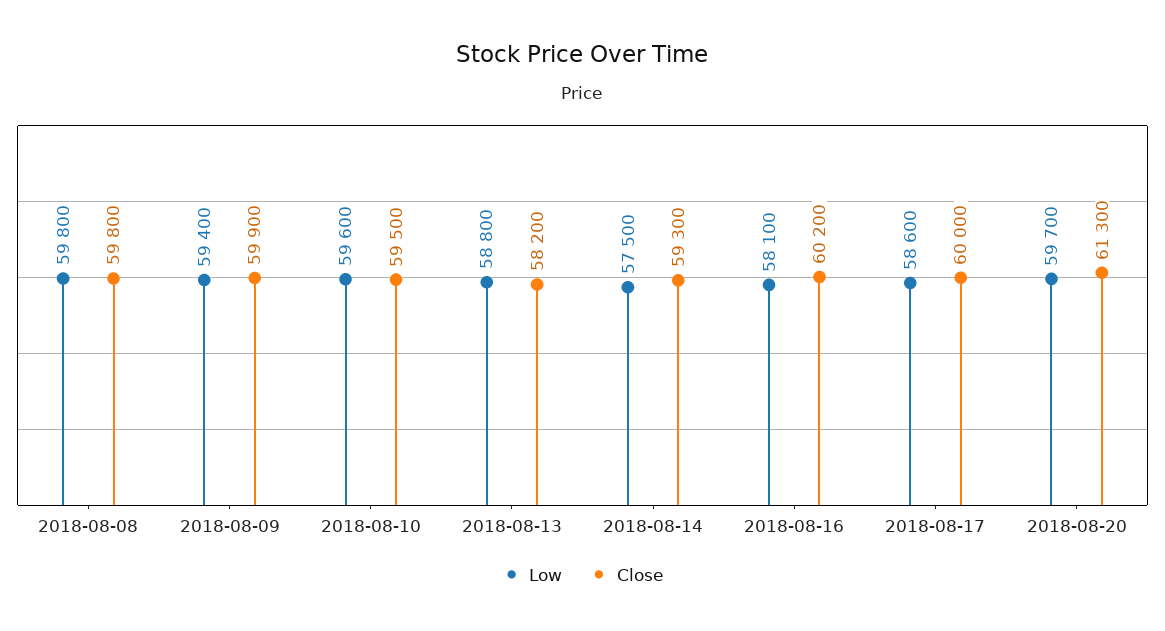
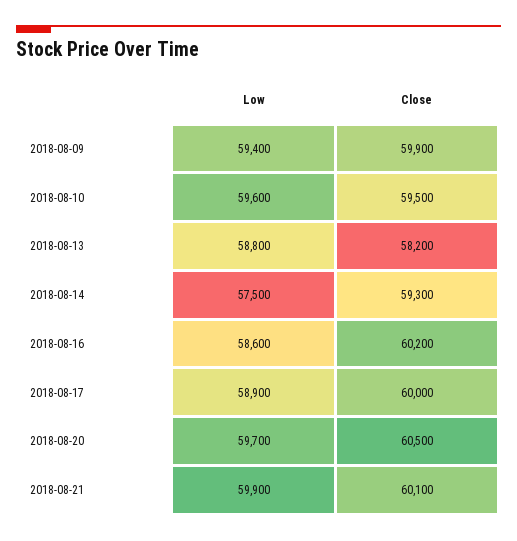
Low, 2018-08-08: 59800 -> none
Close, 2018-08-08: 59800 -> none
Low, 2018-08-16: 58100 -> 58600
Low, 2018-08-17: 58600 -> 58900
Close, 2018-08-20: 61300 -> 60500
Low, 2018-08-21: none -> 59900
Close, 2018-08-21: none -> 60100

